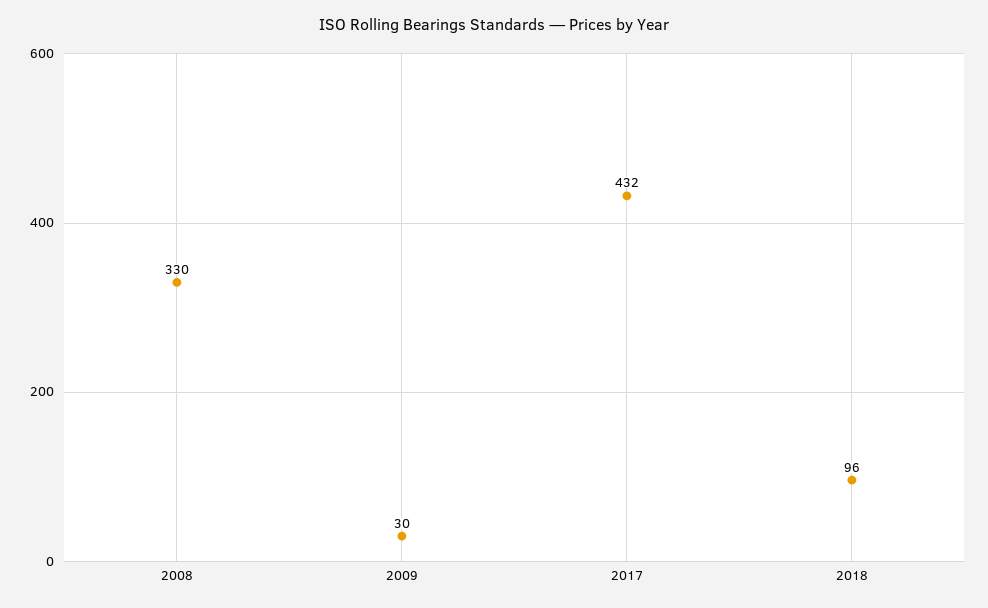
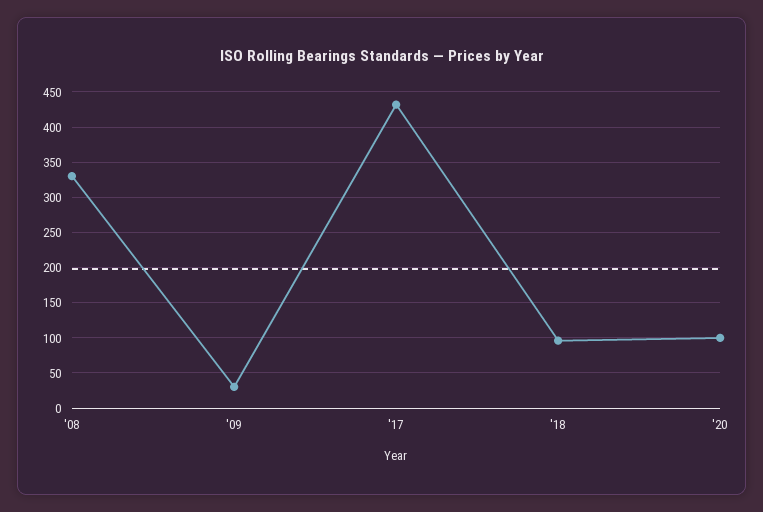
'20: none -> 100

